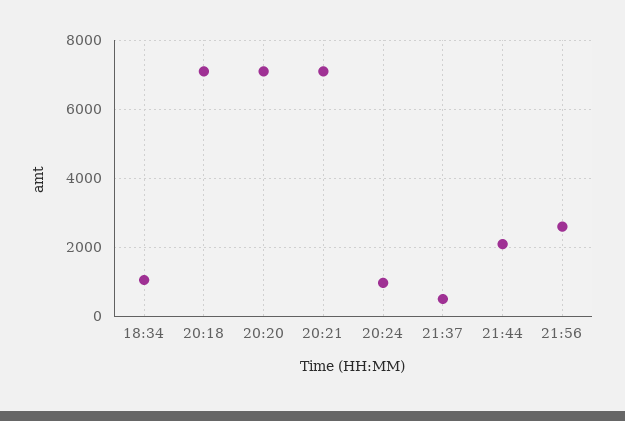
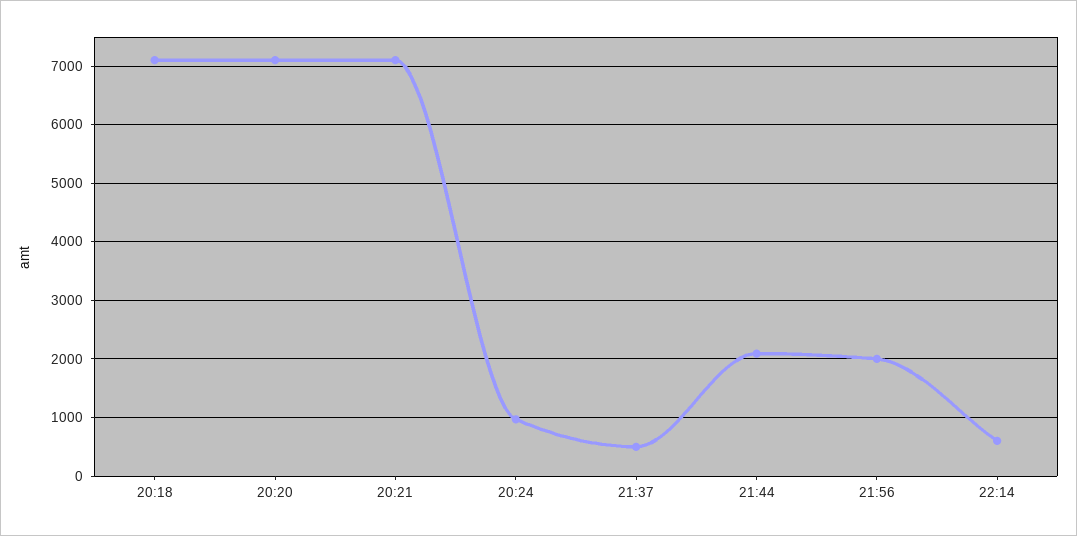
18:34: 1000 -> none
21:56: 2600 -> 2000
22:14: none -> 600

